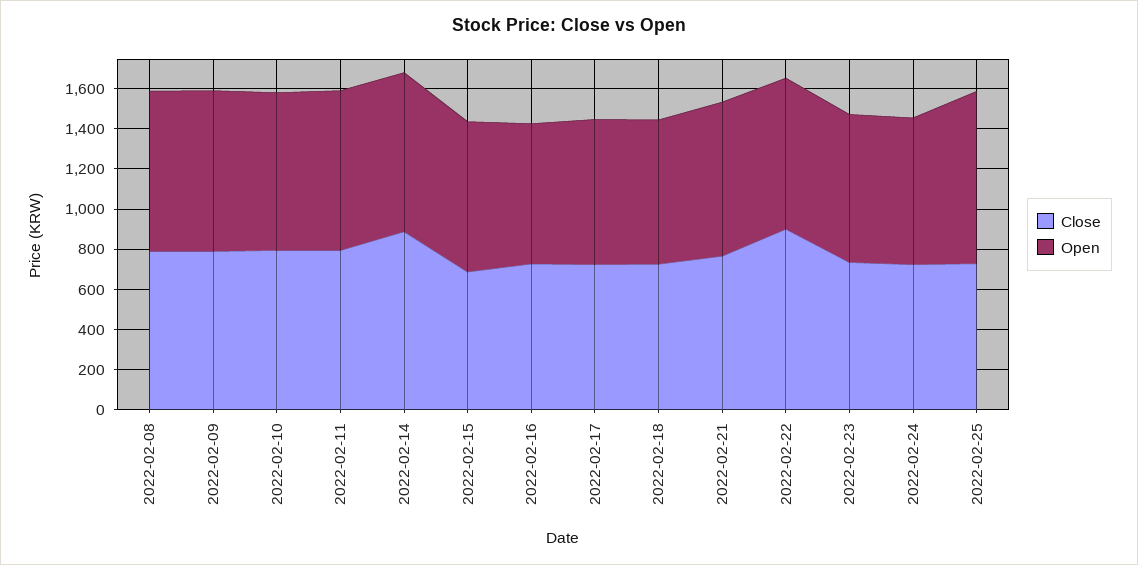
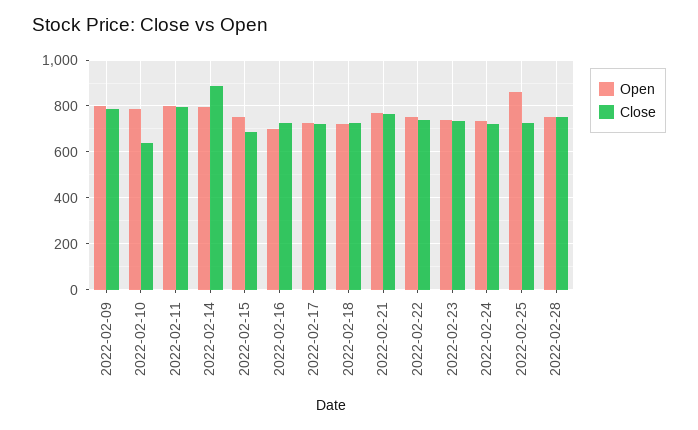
Close, 2022-02-08: 800 -> none
Open, 2022-02-08: 800 -> none
Close, 2022-02-10: 800 -> 650
Close, 2022-02-22: 900 -> 750
Open, 2022-02-28: none -> 750
Close, 2022-02-28: none -> 750

